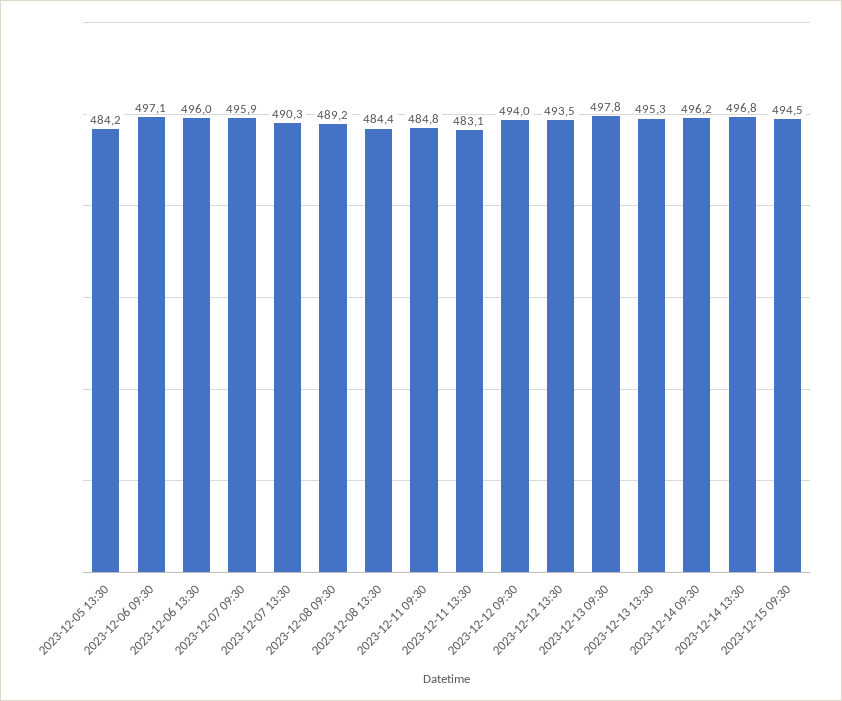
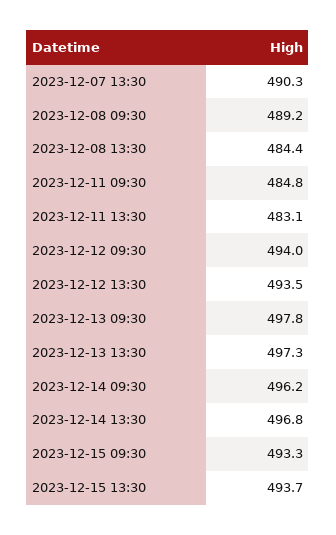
2023-12-05 13:30: 484.2 -> none
2023-12-06 09:30: 497.1 -> none
2023-12-06 13:30: 496 -> none
2023-12-07 09:30: 495.9 -> none
2023-12-13 13:30: 495.3 -> 497.3
2023-12-15 09:30: 494.5 -> 493.3
2023-12-15 13:30: none -> 493.7

